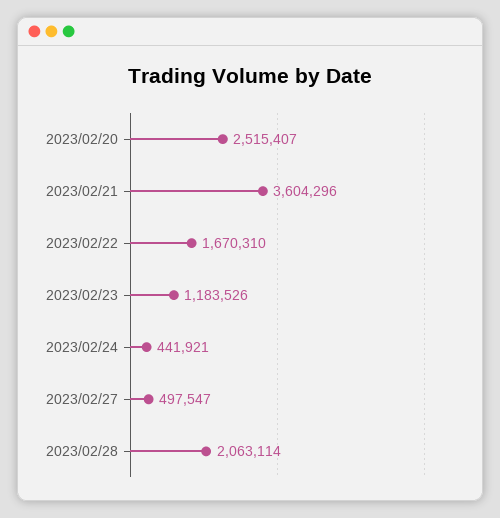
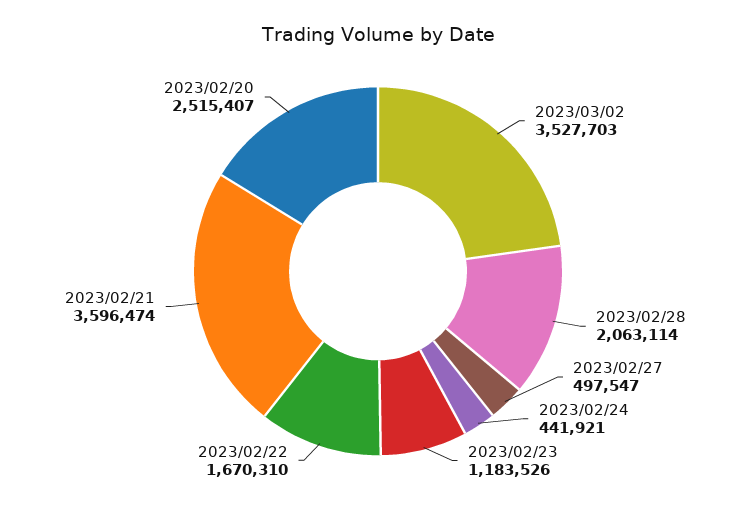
2023/02/21: 3604296 -> 3596474
2023/03/02: none -> 3527703

